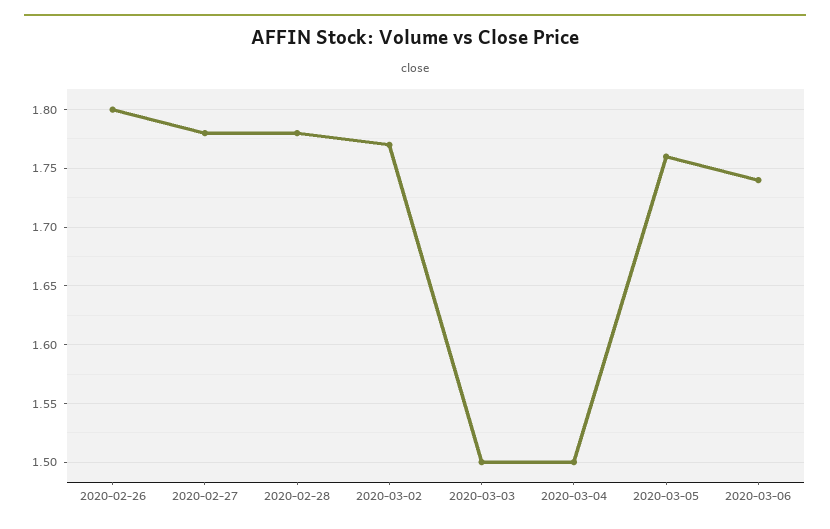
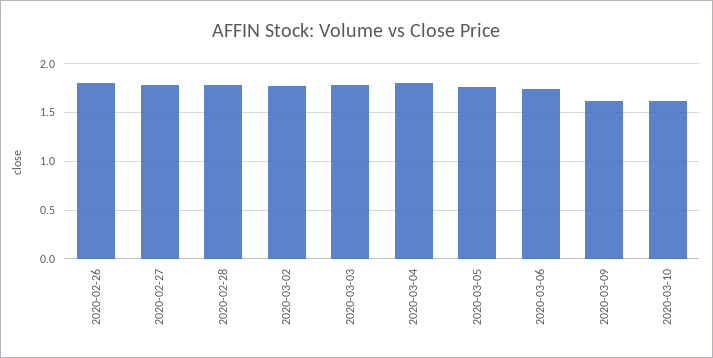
2020-03-03: 1.5 -> 1.8
2020-03-04: 1.5 -> 1.8
2020-03-09: none -> 1.6
2020-03-10: none -> 1.6

